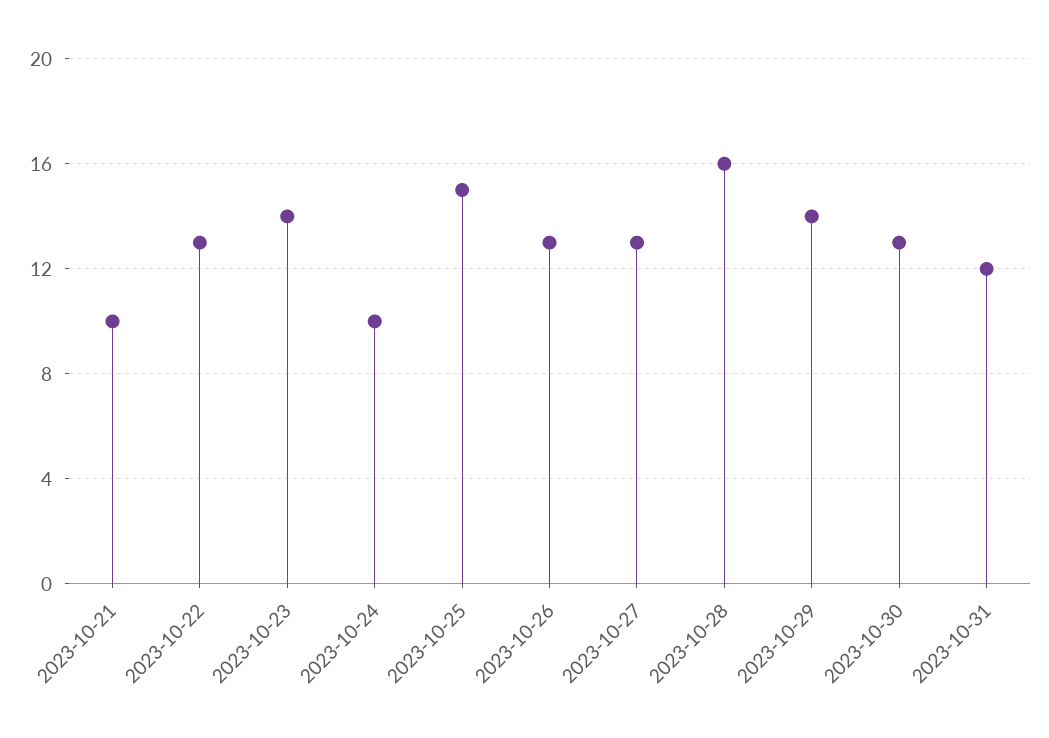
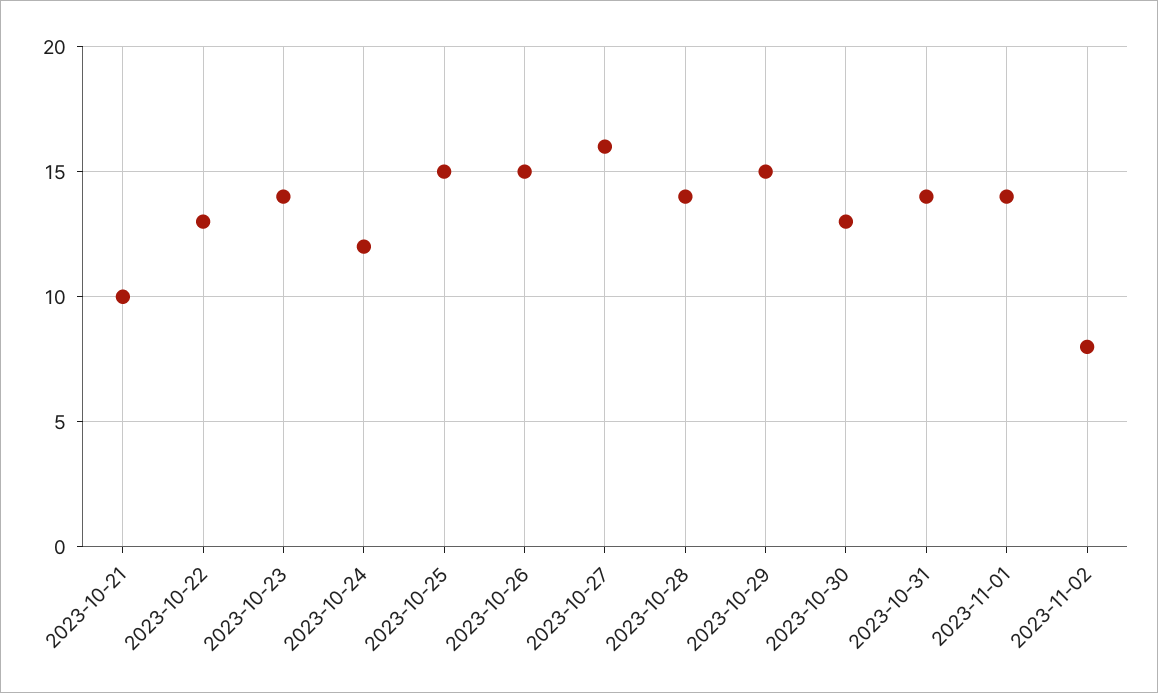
2023-10-24: 10 -> 12
2023-10-26: 13 -> 15
2023-10-27: 13 -> 16
2023-10-28: 16 -> 14
2023-10-29: 14 -> 15
2023-10-31: 12 -> 14
2023-11-01: none -> 14
2023-11-02: none -> 8

